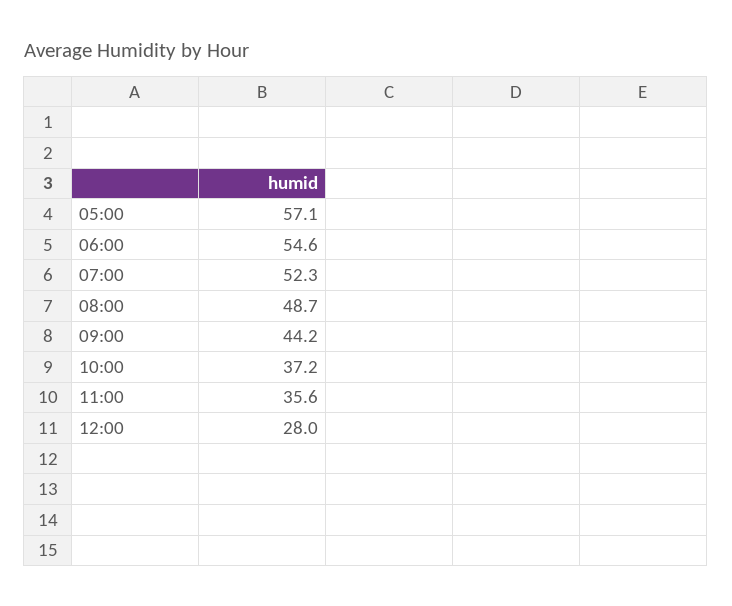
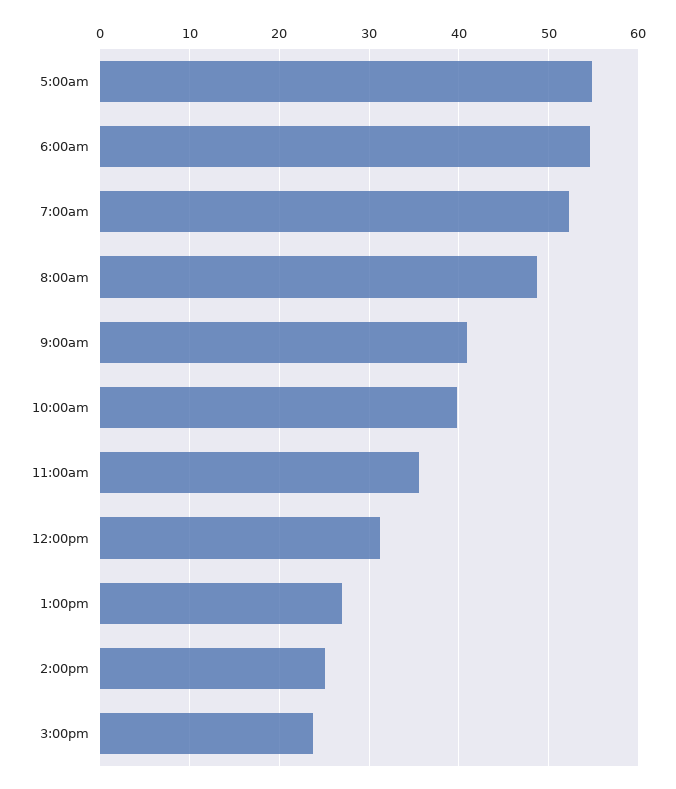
05:00: 57.1 -> 55
09:00: 44.2 -> 41
10:00: 37.2 -> 40
12:00: 28 -> 31
1:00pm: none -> 27
2:00pm: none -> 25
3:00pm: none -> 24

